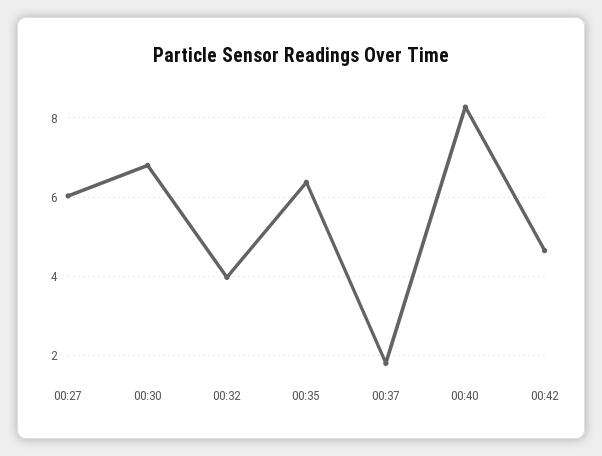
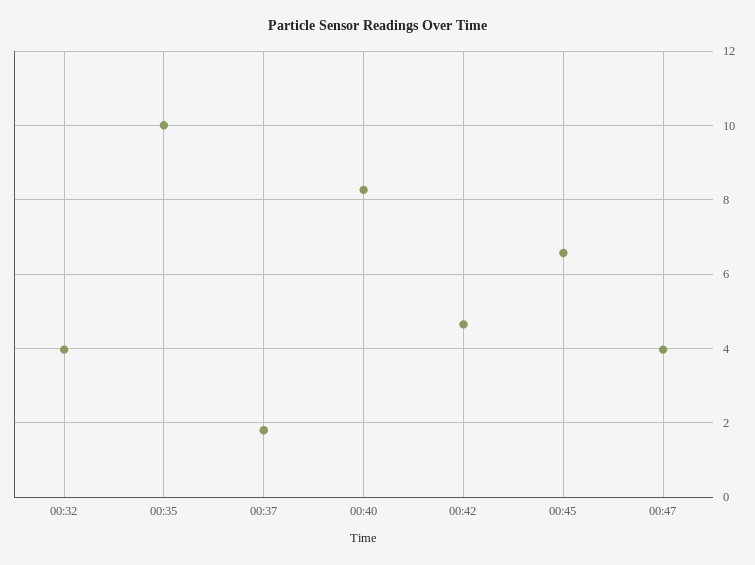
00:27: 6 -> none
00:30: 6.8 -> none
00:35: 6.4 -> 10
00:45: none -> 6.6
00:47: none -> 4

